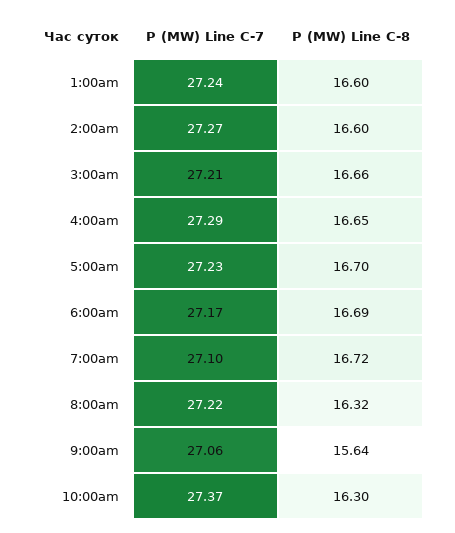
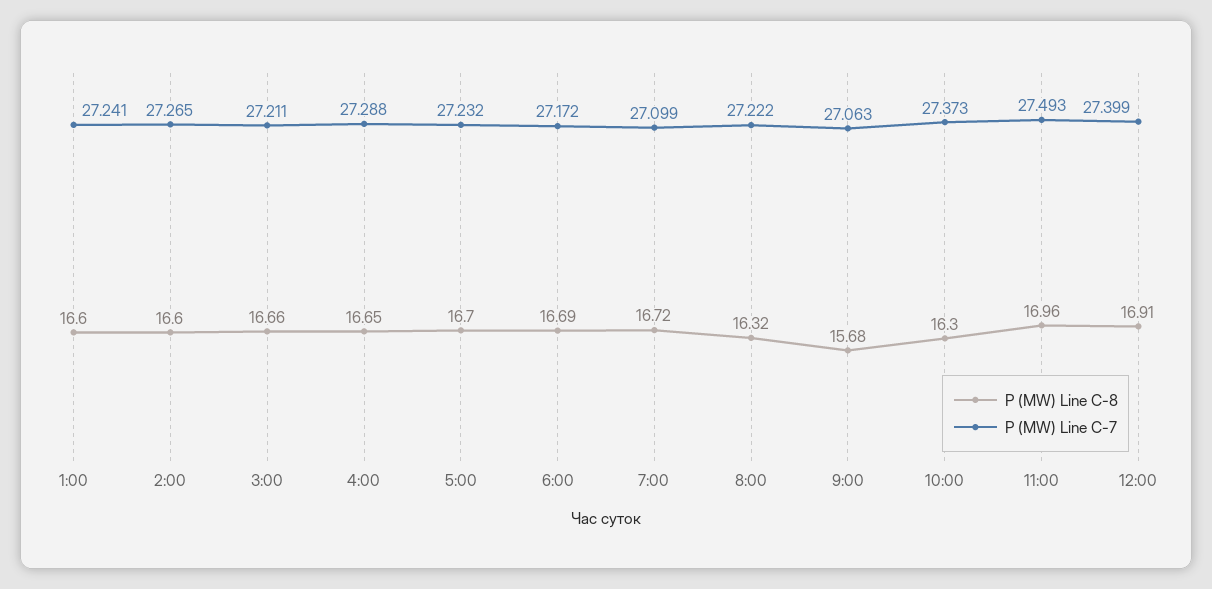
P (MW) Line C-8, 9:00am: 15.64 -> 15.68
P (MW) Line C-8, 11:00: none -> 16.96
P (MW) Line C-7, 11:00: none -> 27.493
P (MW) Line C-8, 12:00: none -> 16.91
P (MW) Line C-7, 12:00: none -> 27.399

